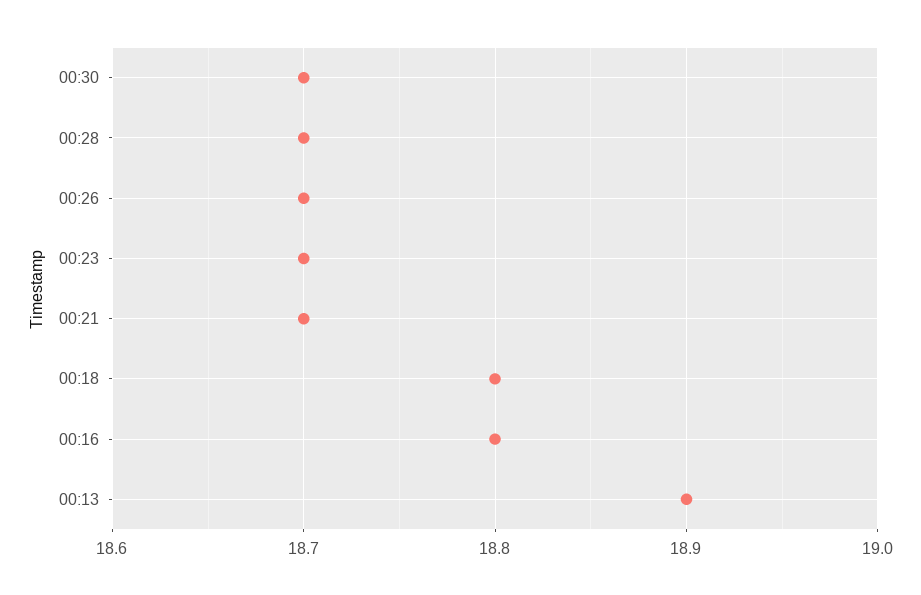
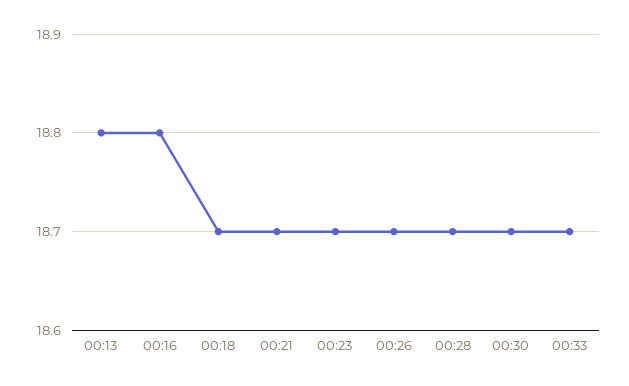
00:18: 18.8 -> 18.7
00:13: 18.9 -> 18.8
00:33: none -> 18.7

